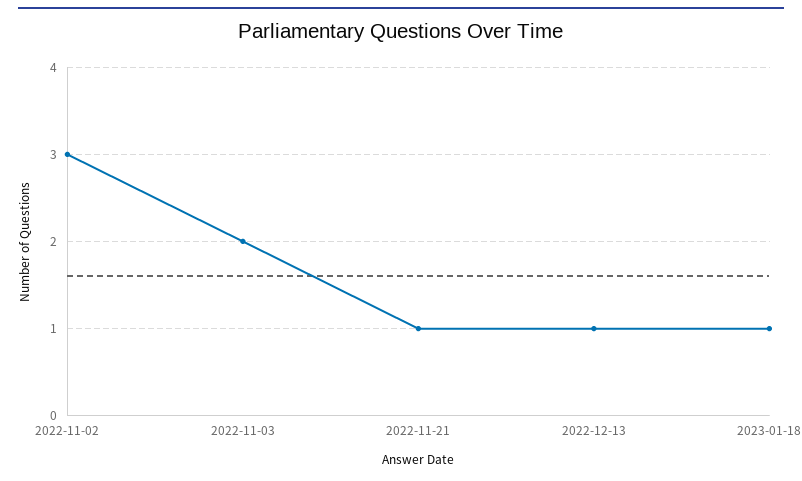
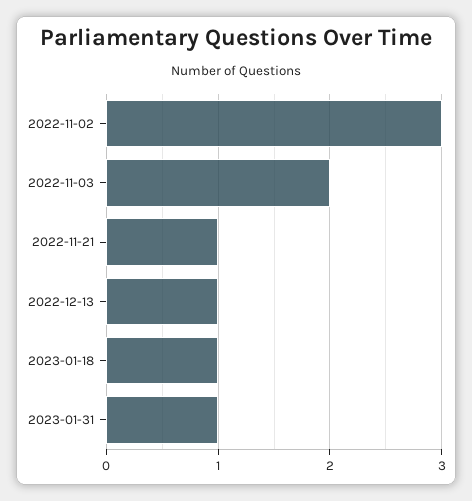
2023-01-31: none -> 1

